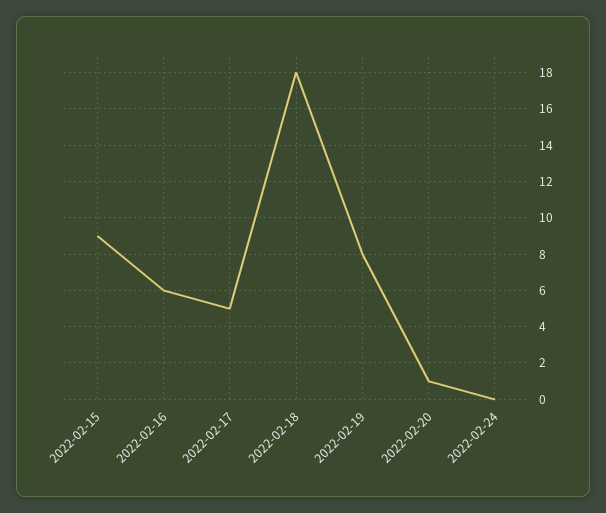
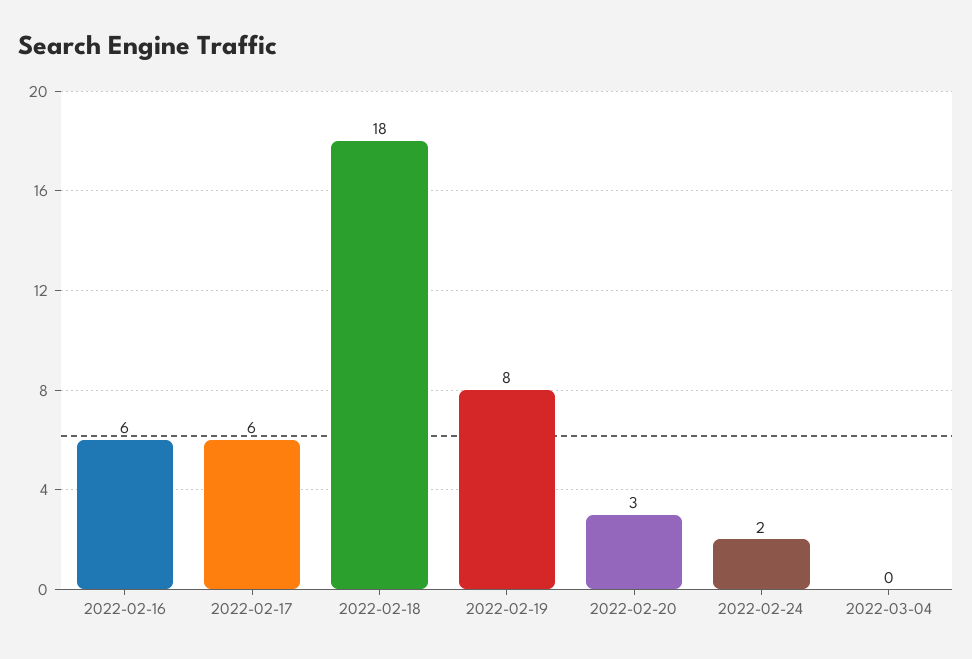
2022-02-15: 9 -> none
2022-02-17: 5 -> 6
2022-02-20: 1 -> 3
2022-02-24: 0 -> 2
2022-03-04: none -> 0

